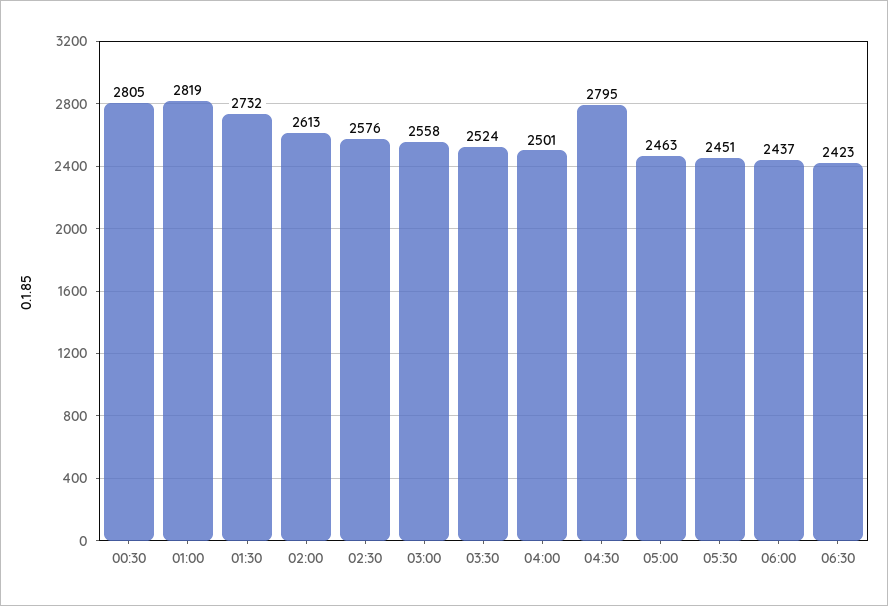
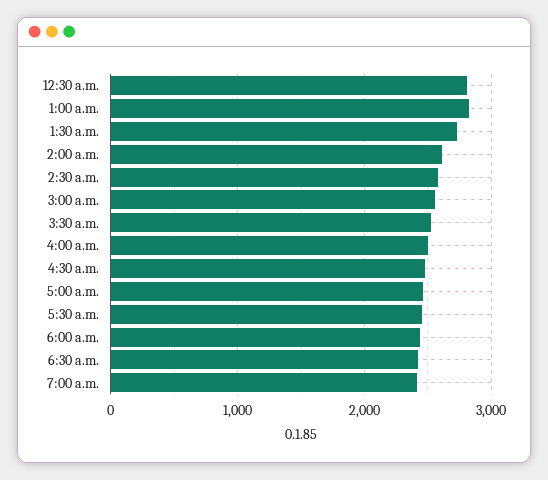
04:30: 2795 -> 2500
7:00 a.m.: none -> 2400

